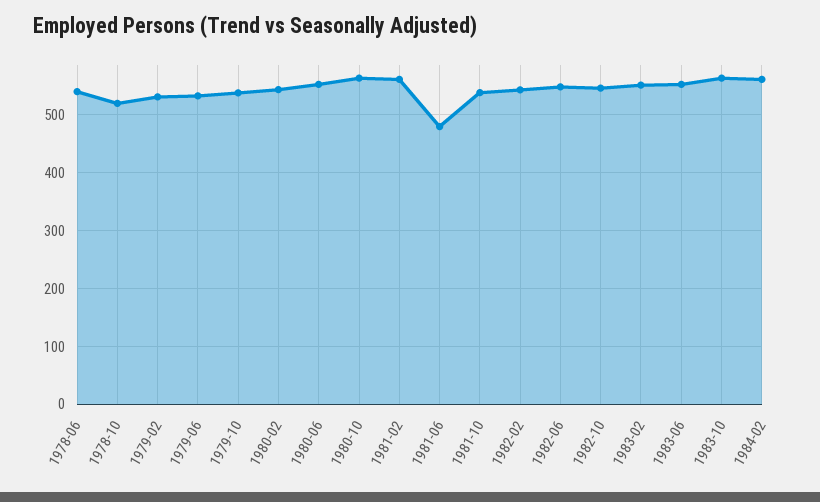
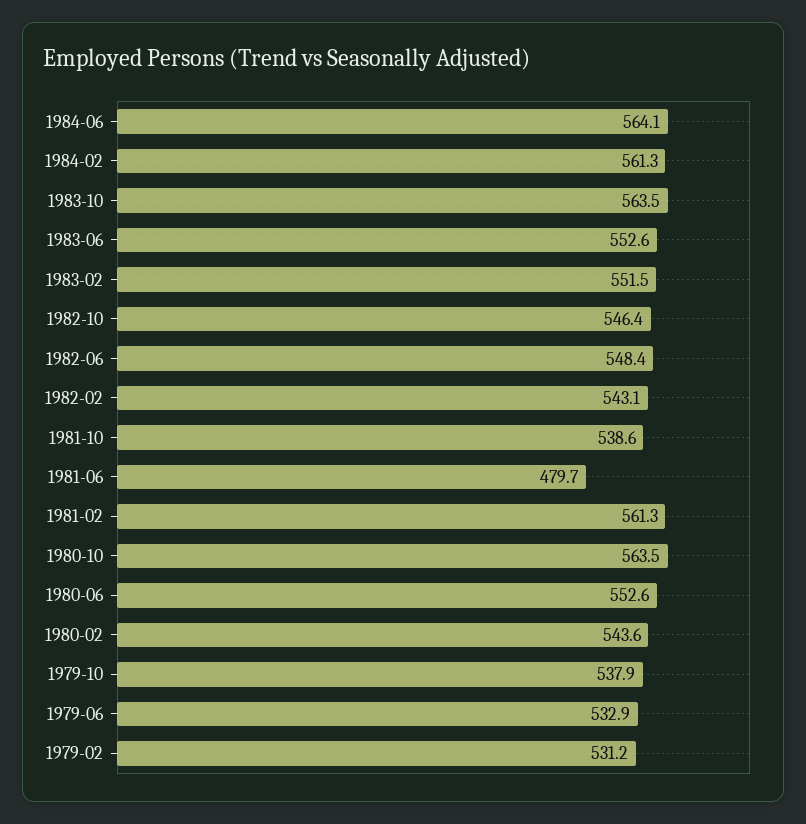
1978-06: 540 -> none
1978-10: 520 -> none
1984-06: none -> 564.1

